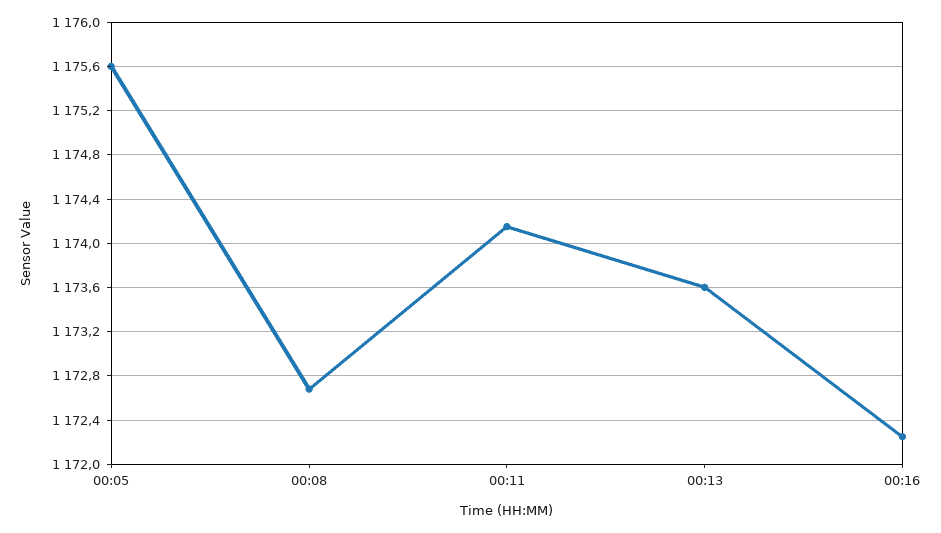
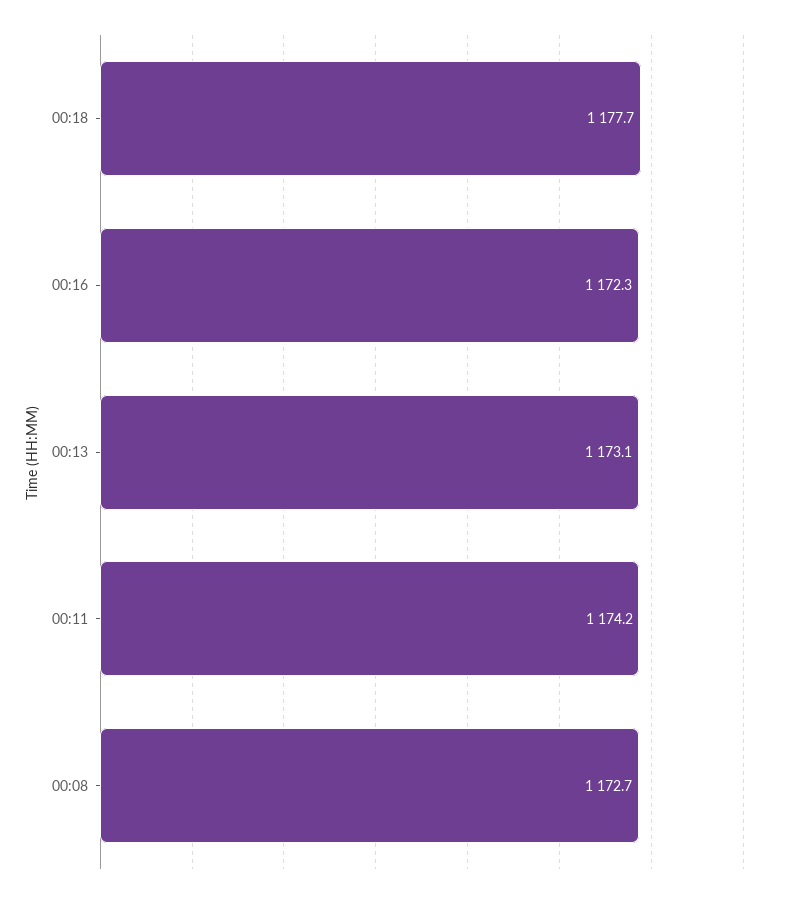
00:05: 1175.6 -> none
00:13: 1173.6 -> 1173.1
00:18: none -> 1177.7

